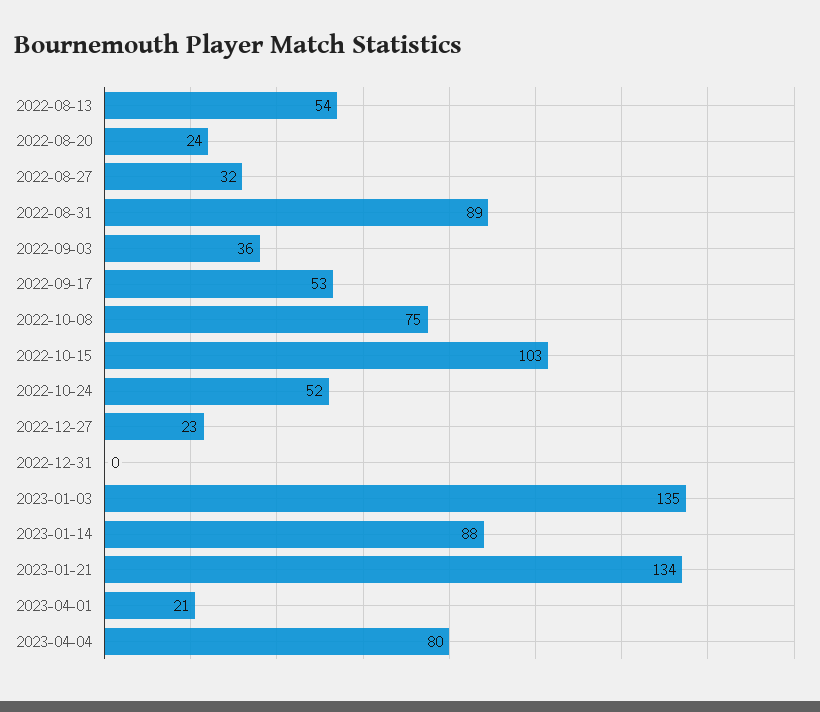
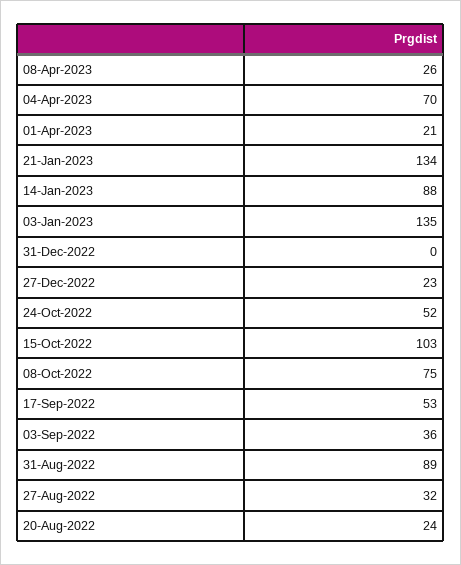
2022-08-13: 54 -> none
2023-04-04: 80 -> 70
08-Apr-2023: none -> 26

